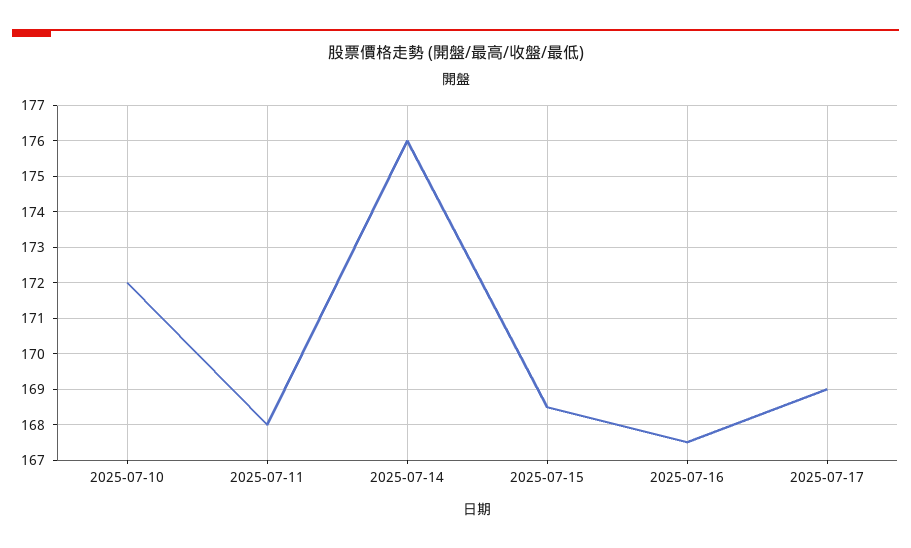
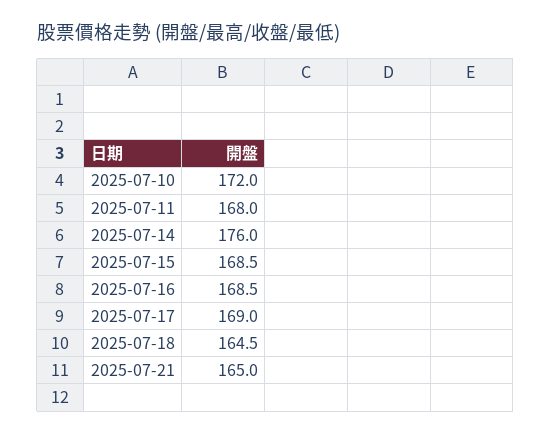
2025-07-16: 167.5 -> 168.5
2025-07-18: none -> 164.5
2025-07-21: none -> 165

